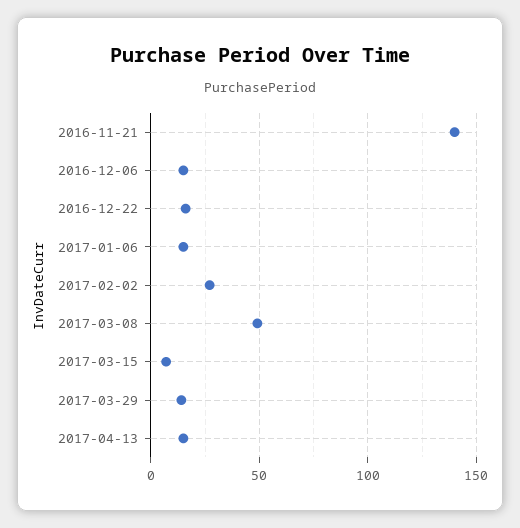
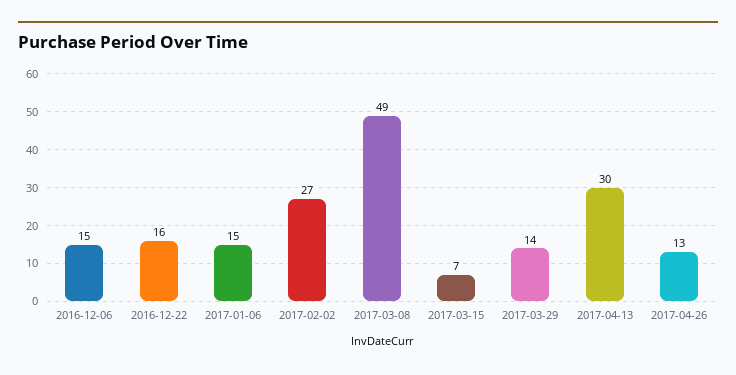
2016-11-21: 140 -> none
2017-04-13: 15 -> 30
2017-04-26: none -> 13

